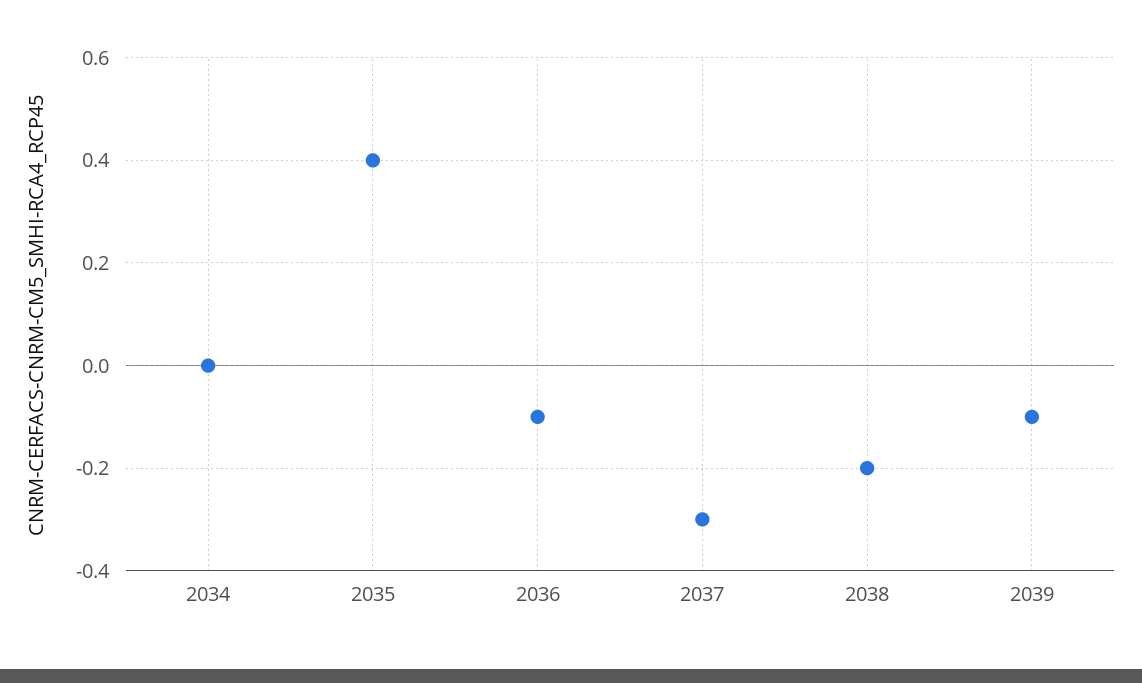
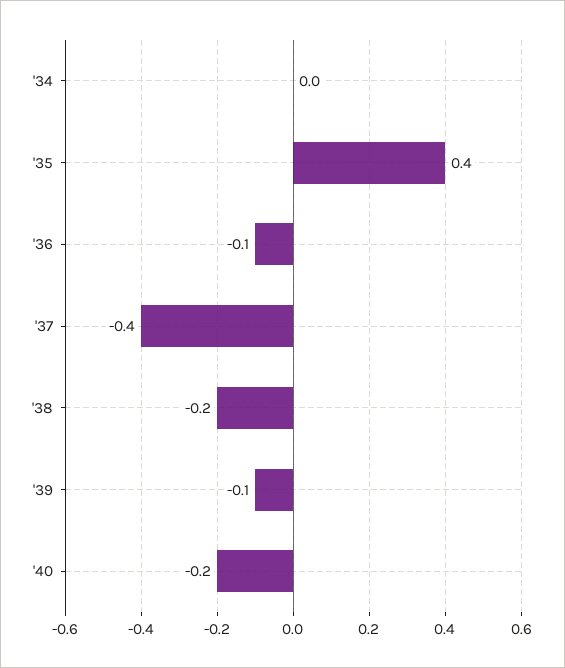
2037: -0.3 -> -0.4
'40: none -> -0.2

